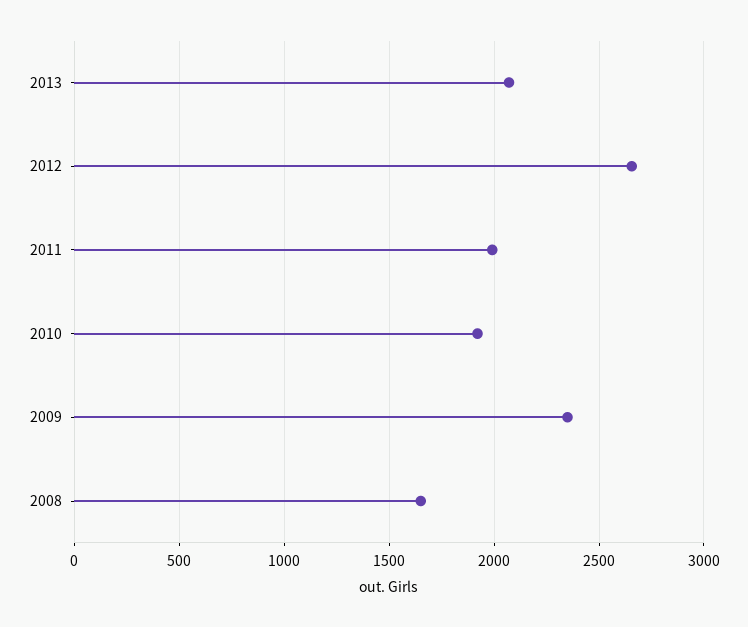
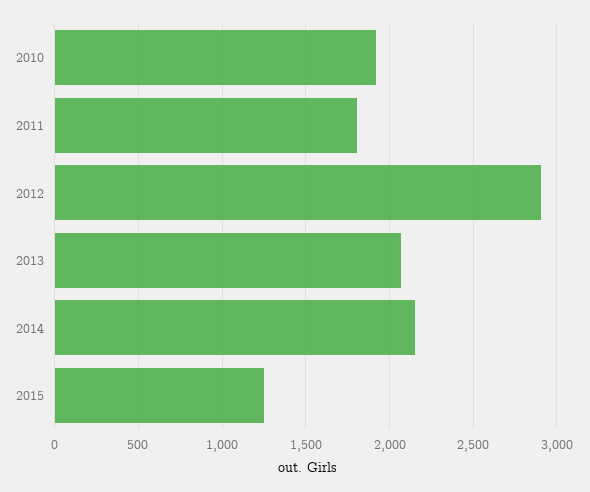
2012: 2650 -> 2900
2011: 2000 -> 1800
2009: 2350 -> none
2008: 1650 -> none
2014: none -> 2150
2015: none -> 1250

